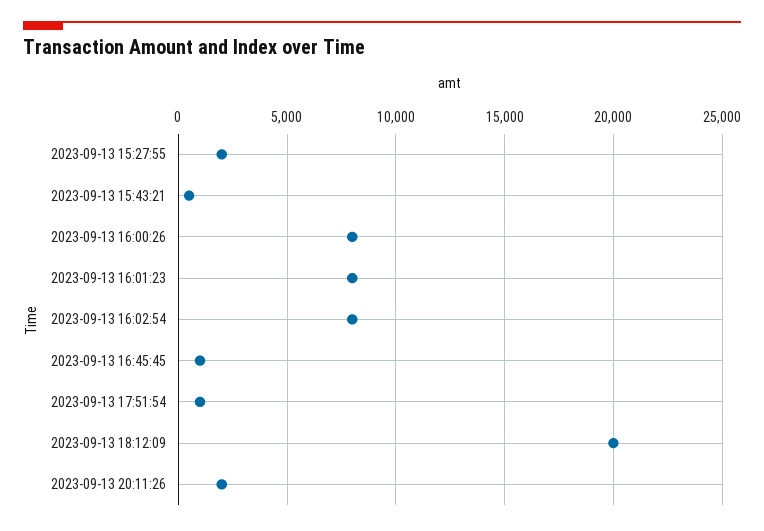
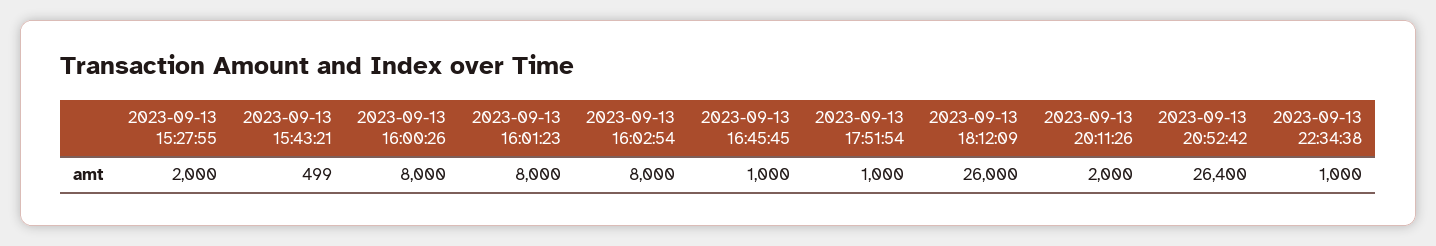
2023-09-13 18:12:09: 20000 -> 26000
2023-09-13 20:52:42: none -> 26400
2023-09-13 22:34:38: none -> 1000

